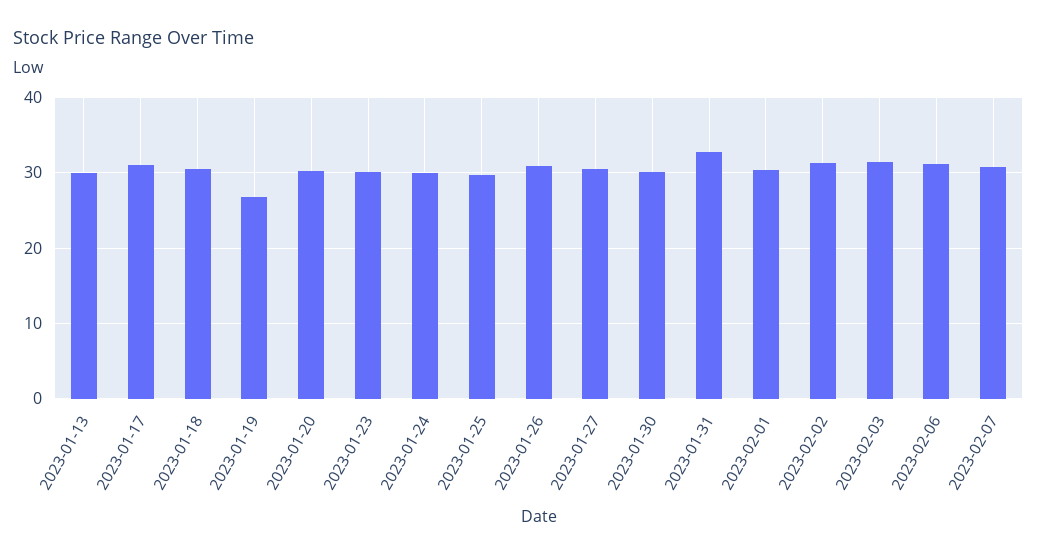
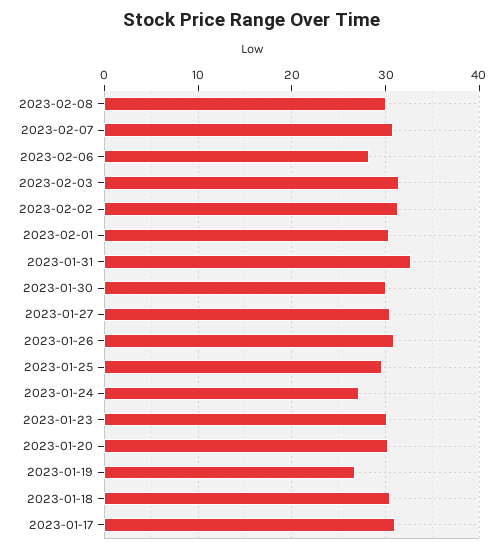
2023-01-13: 30 -> none
2023-01-24: 30 -> 27
2023-02-06: 31 -> 28
2023-02-08: none -> 30

